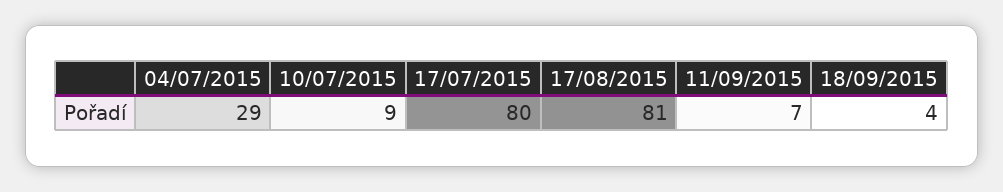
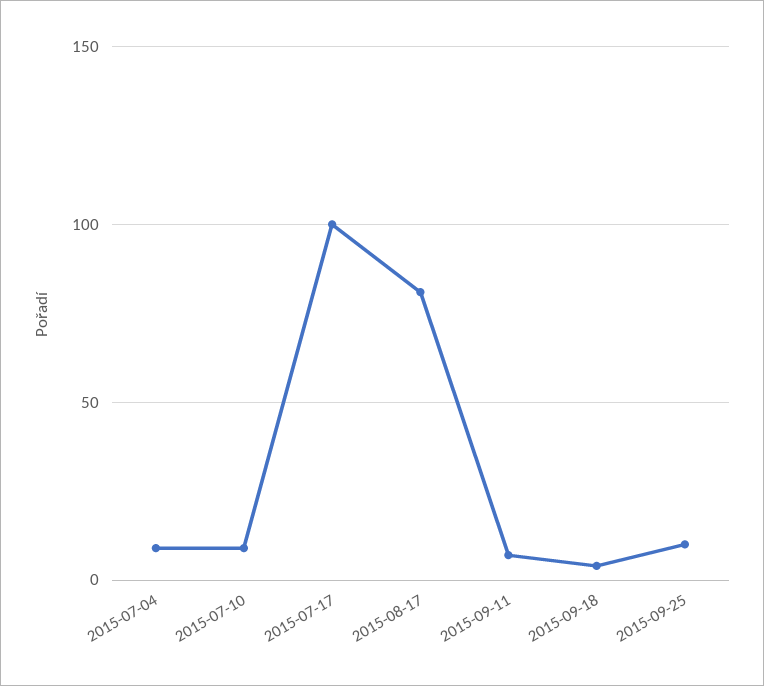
04/07/2015: 29 -> 10
17/07/2015: 80 -> 100
2015-09-25: none -> 10

